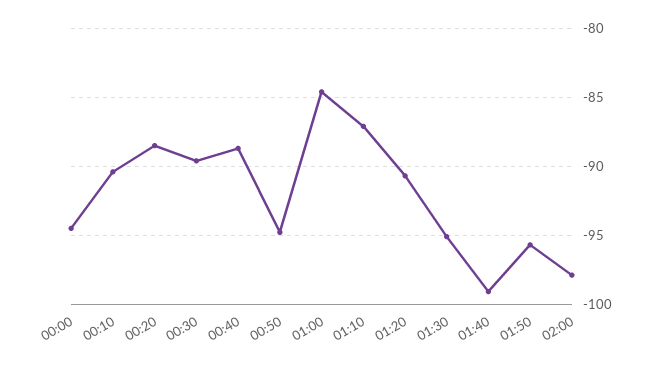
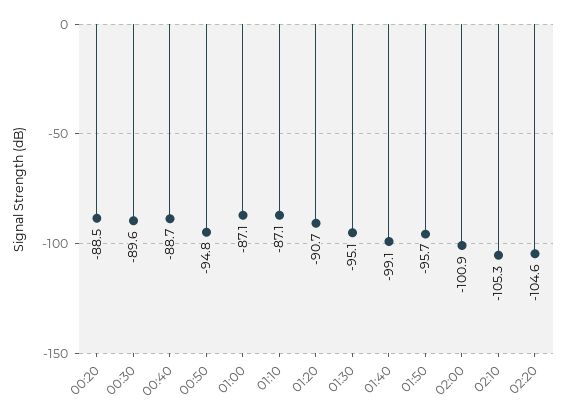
00:00: -94.5 -> none
00:10: -90.5 -> none
01:00: -84.5 -> -87.1
02:00: -98 -> -100.9
02:10: none -> -105.3
02:20: none -> -104.6

